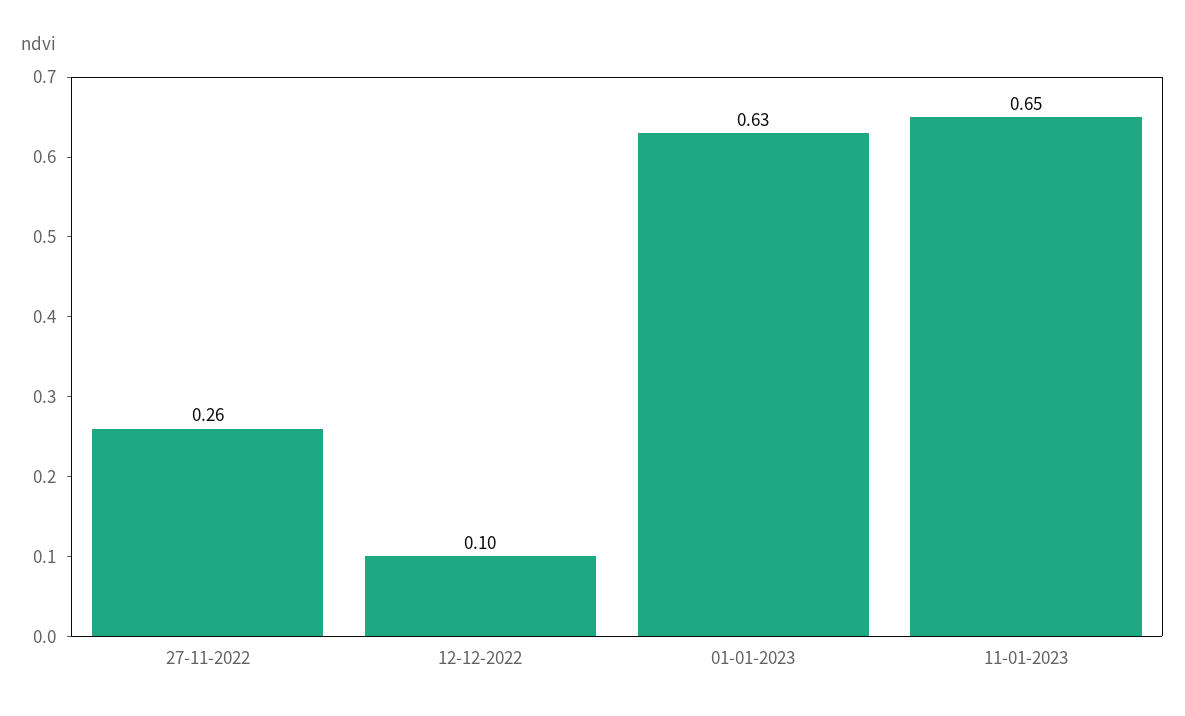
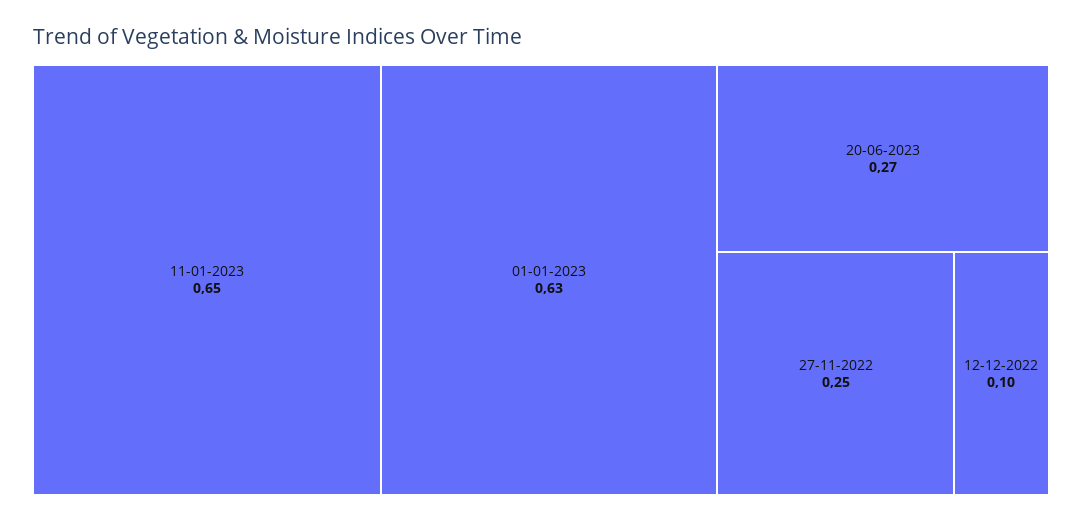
27-11-2022: 0.26 -> 0.25
20-06-2023: none -> 0.27

